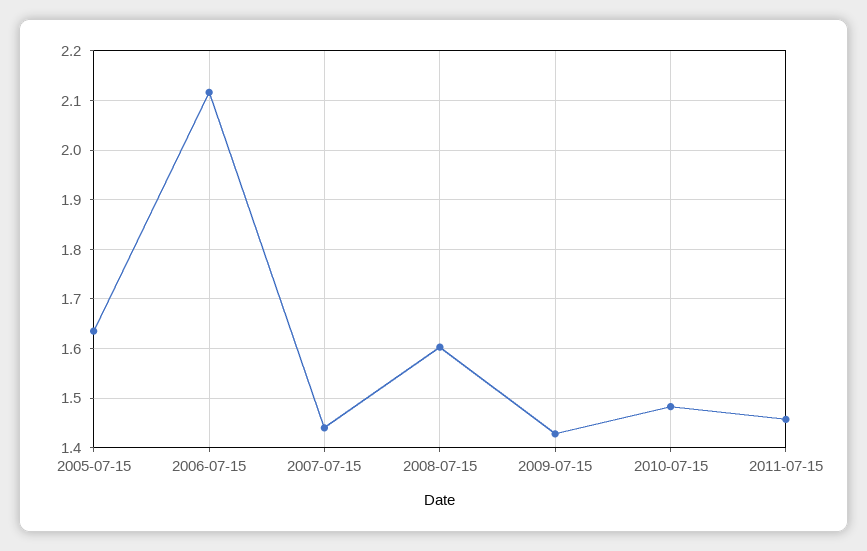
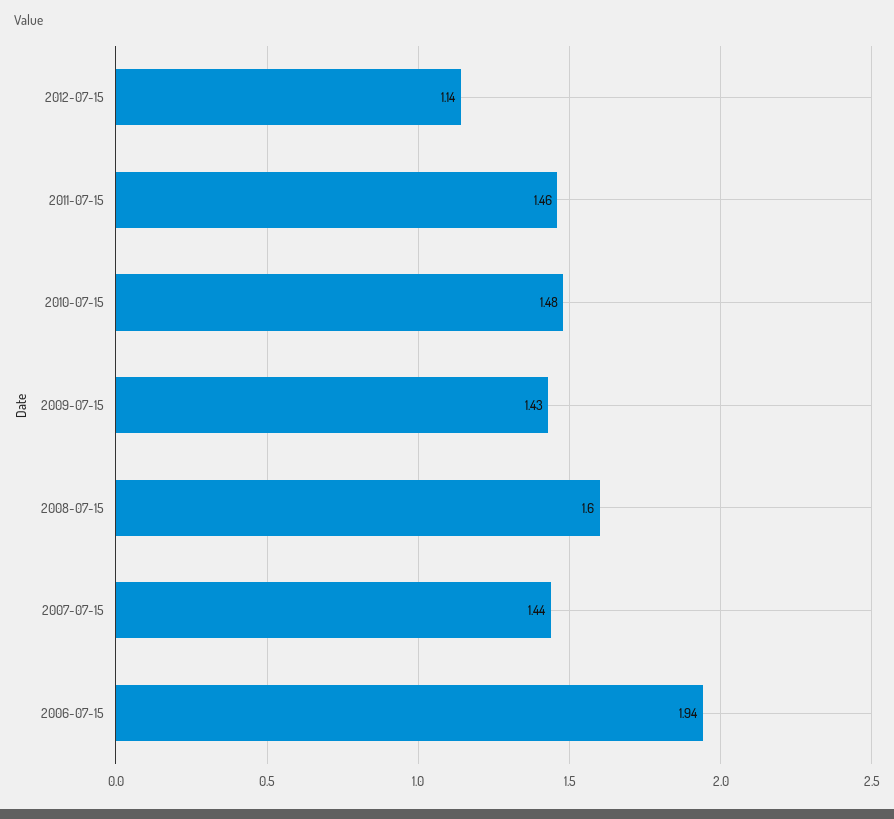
2005-07-15: 1.64 -> none
2006-07-15: 2.12 -> 1.94
2012-07-15: none -> 1.14

